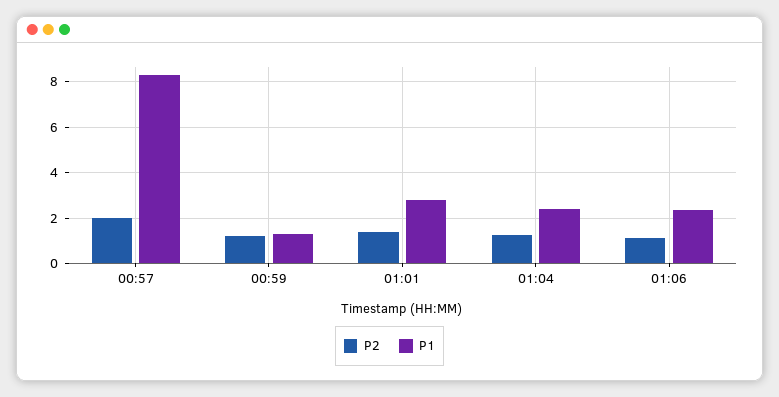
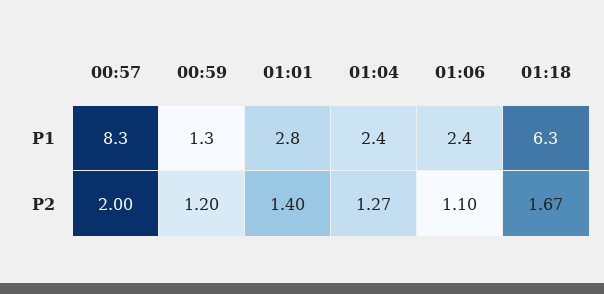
P1, 01:18: none -> 6.3
P2, 01:18: none -> 1.67

